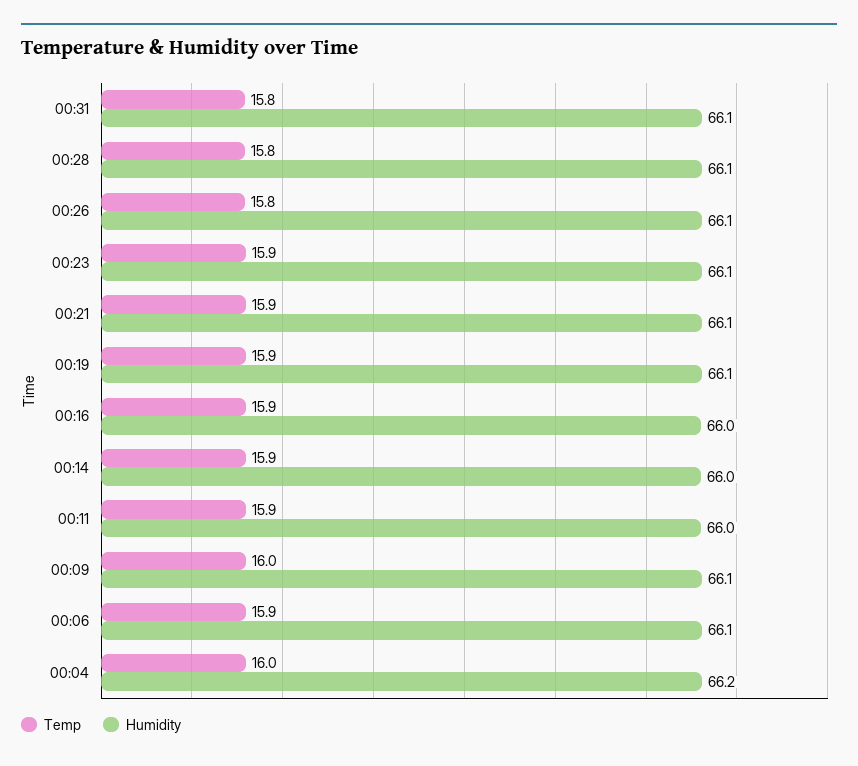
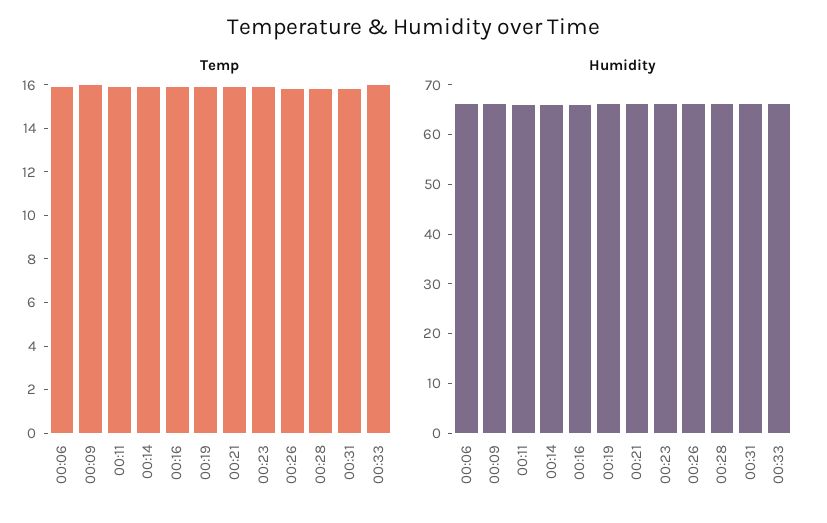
Temp, 00:04: 16 -> none
Humidity, 00:04: 66.2 -> none
Temp, 00:33: none -> 16
Humidity, 00:33: none -> 66

